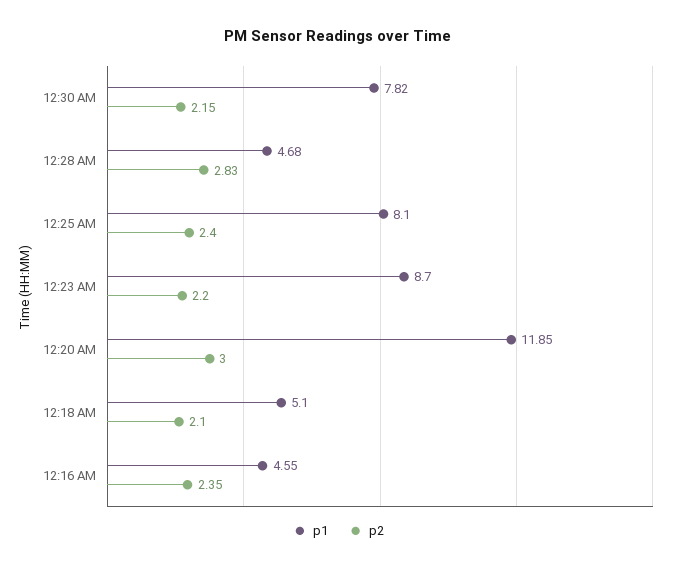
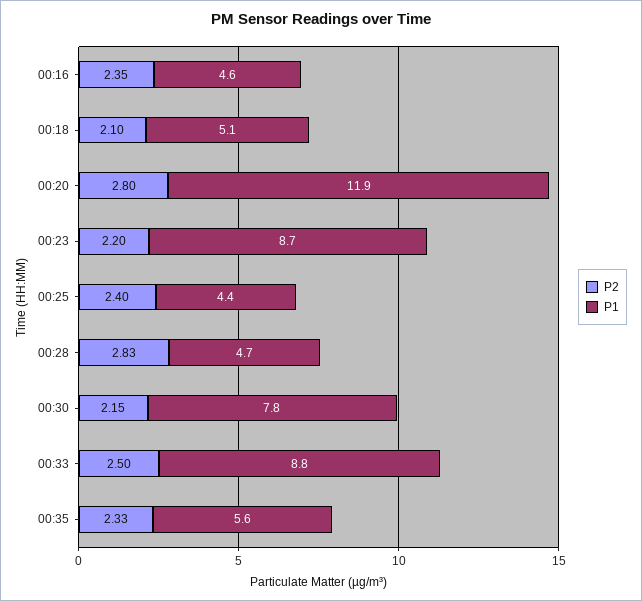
p1, 12:25 AM: 8.1 -> 4.4
p2, 12:20 AM: 3 -> 2.8
p2, 00:33: none -> 2.5
p1, 00:33: none -> 8.8
p2, 00:35: none -> 2.33
p1, 00:35: none -> 5.6

